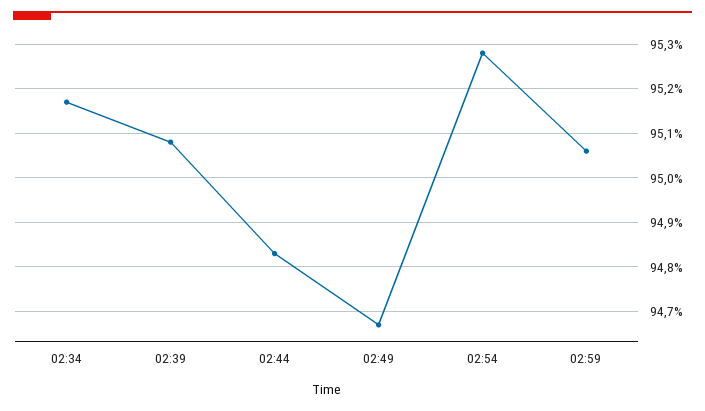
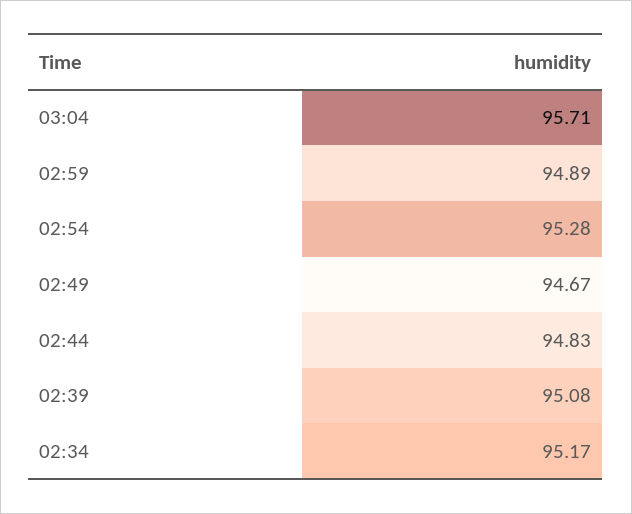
02:59: 95.05 -> 94.89
03:04: none -> 95.71

